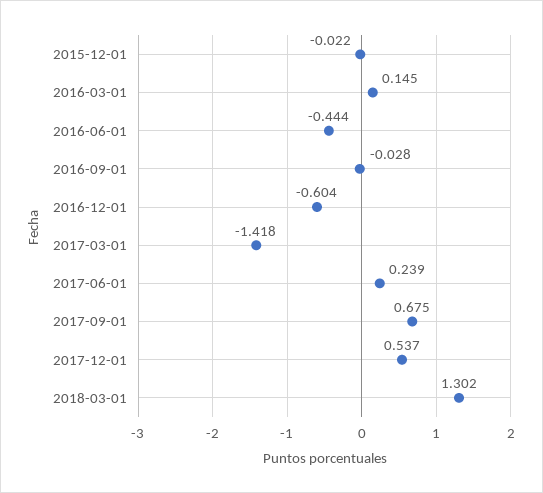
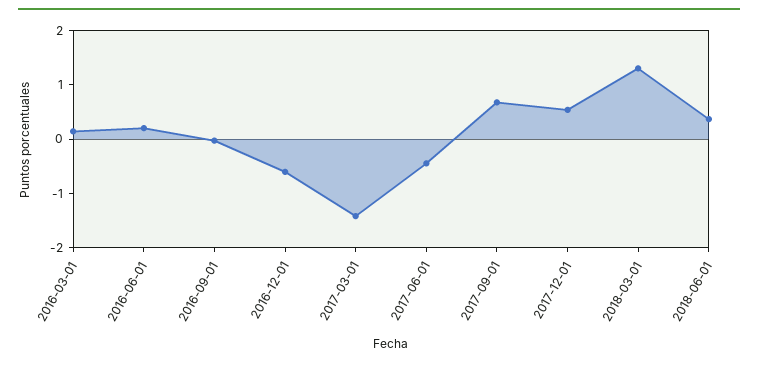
2015-12-01: -0.022 -> none
2016-06-01: -0.444 -> 0.2
2017-06-01: 0.239 -> -0.4
2018-06-01: none -> 0.4

